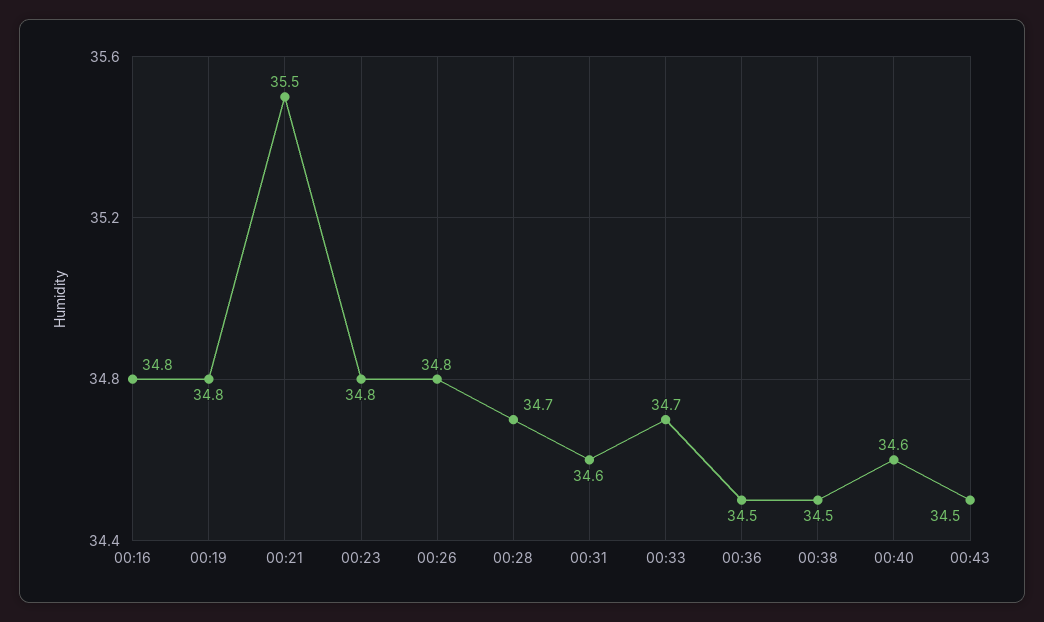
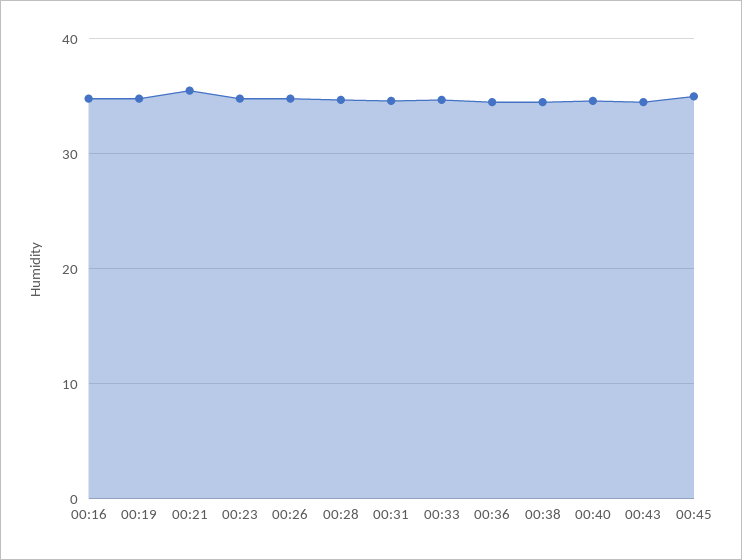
00:45: none -> 35

